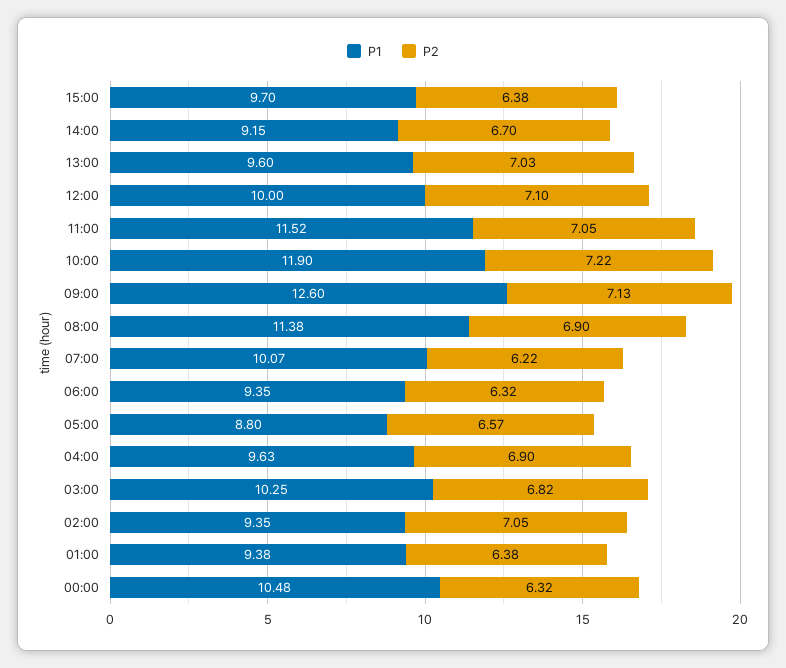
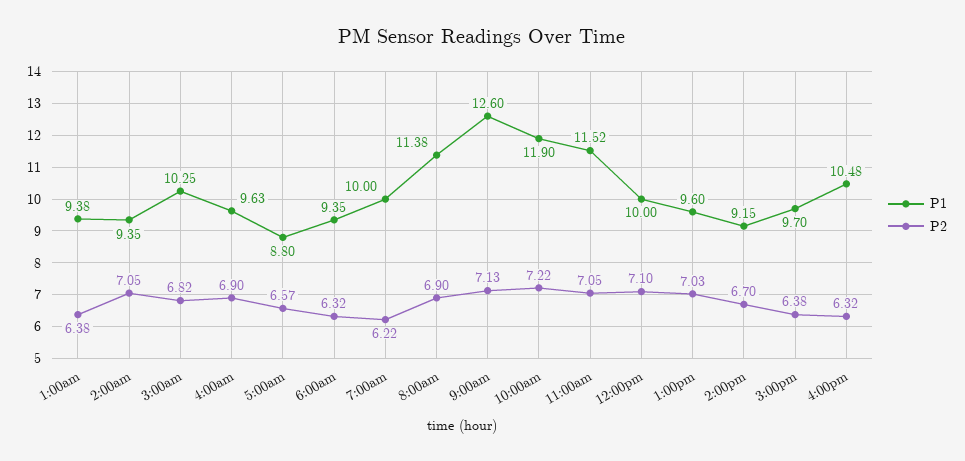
P1, 07:00: 10.07 -> 10
P1, 00:00: 10.48 -> none
P2, 00:00: 6.32 -> none
P1, 4:00pm: none -> 10.48
P2, 4:00pm: none -> 6.32

